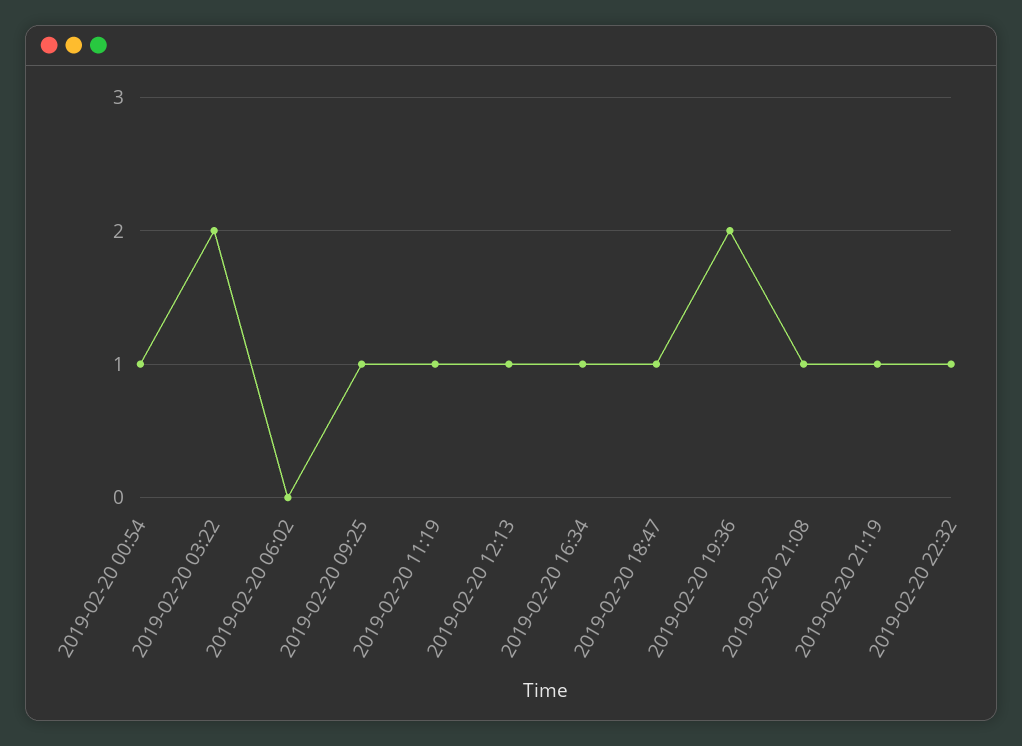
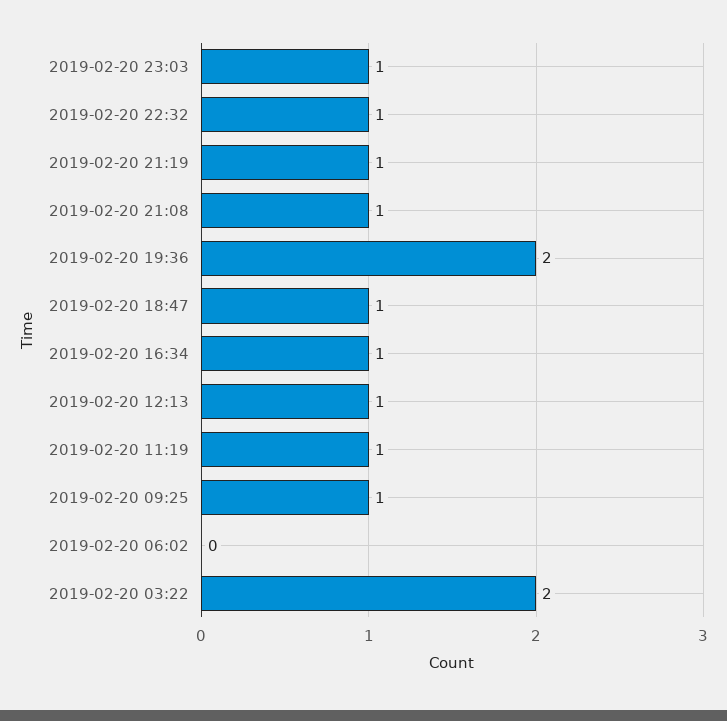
2019-02-20 00:54: 1 -> none
2019-02-20 23:03: none -> 1

